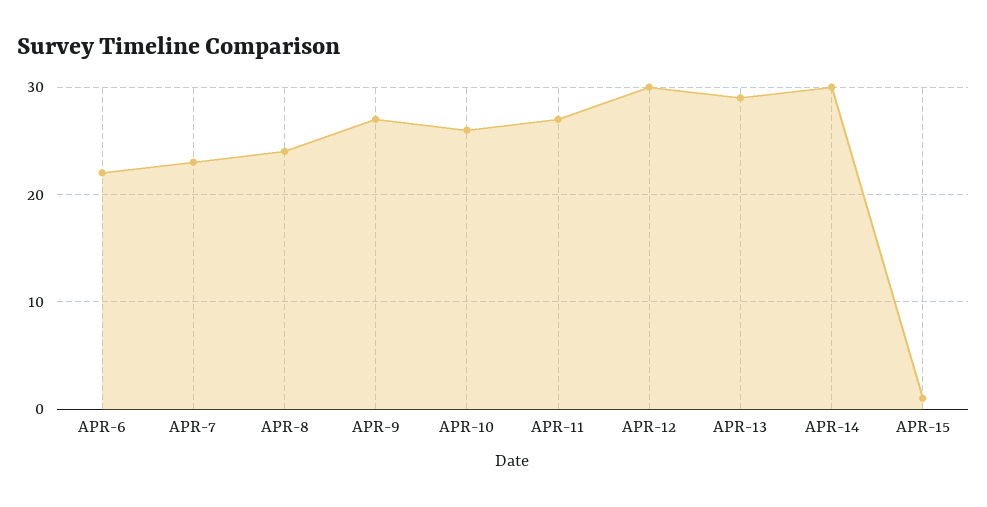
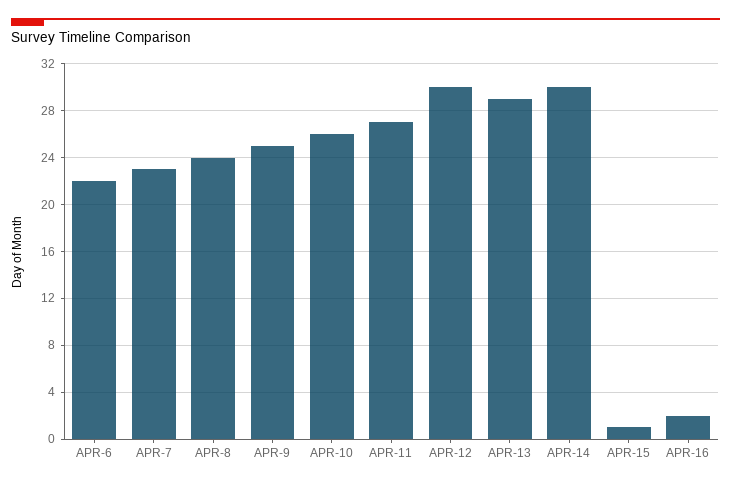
APR-9: 27 -> 25
APR-16: none -> 2

